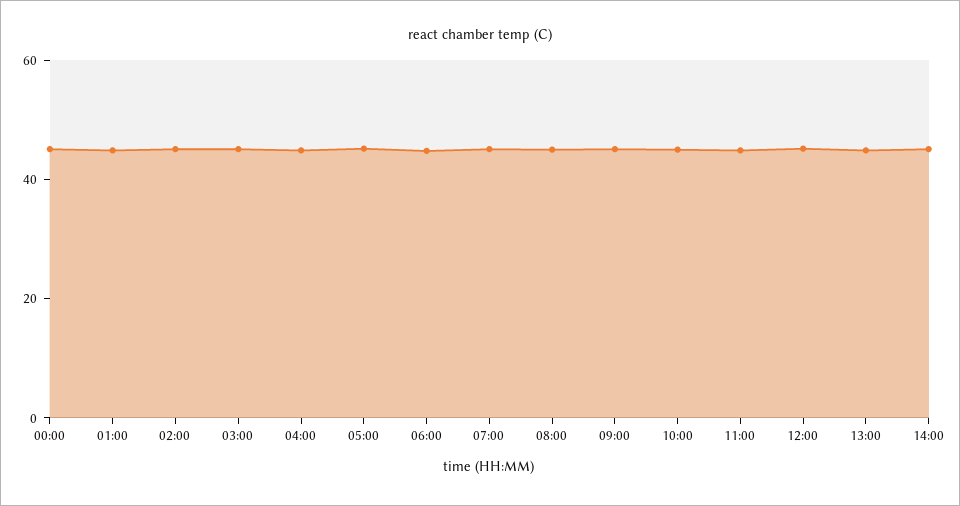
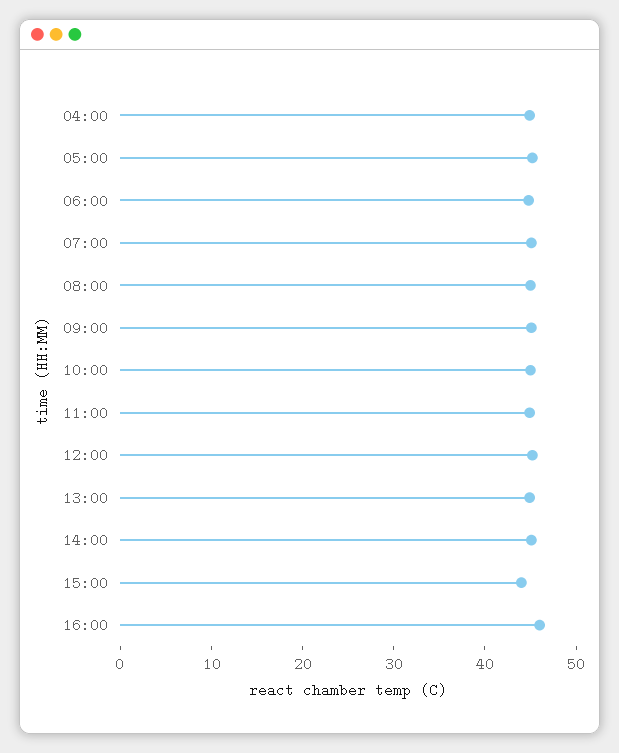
00:00: 45 -> none
01:00: 45 -> none
02:00: 45 -> none
03:00: 45 -> none
15:00: none -> 44
16:00: none -> 46

